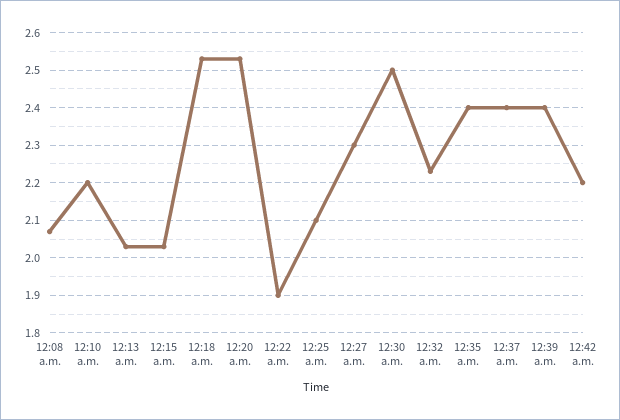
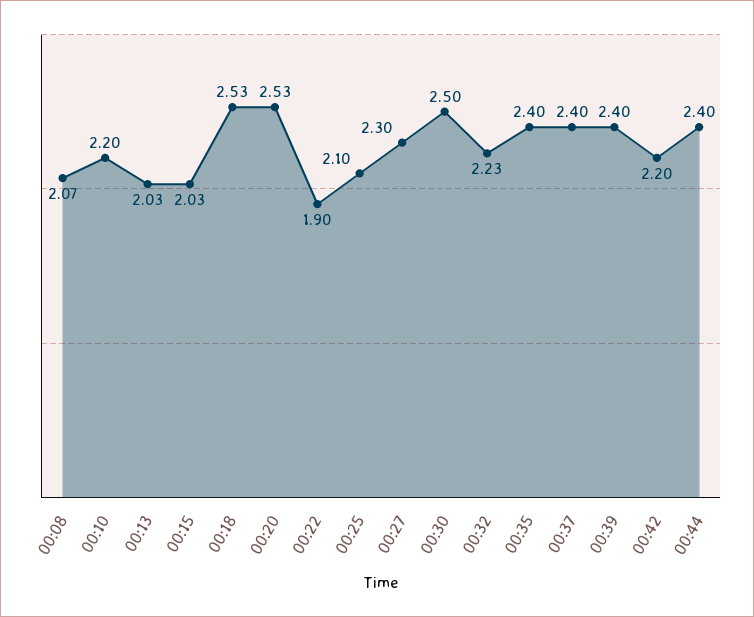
00:44: none -> 2.4

